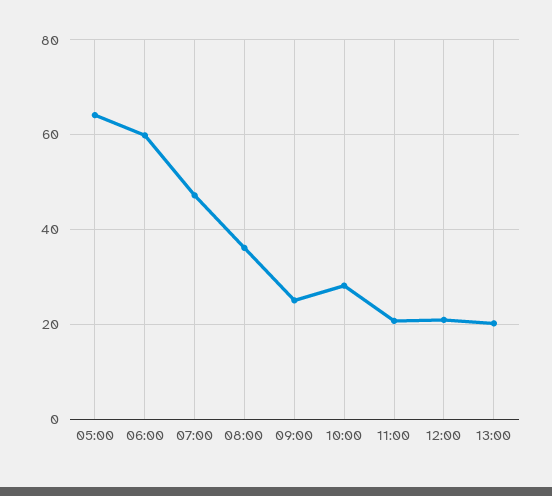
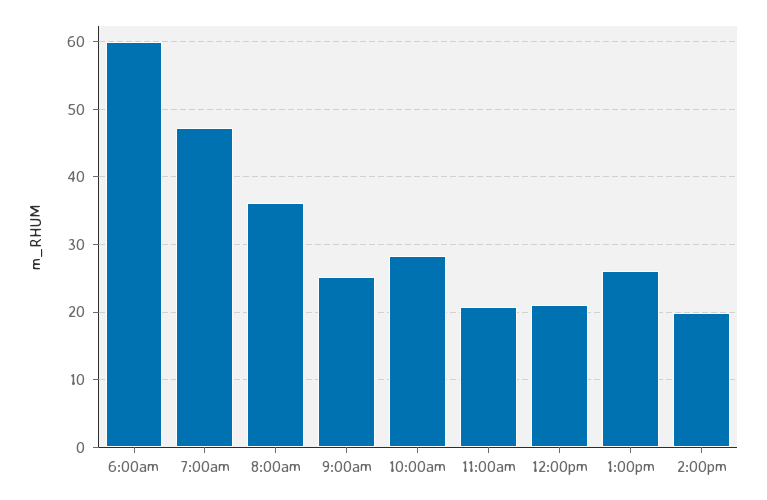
05:00: 64 -> none
13:00: 20 -> 26
2:00pm: none -> 20

